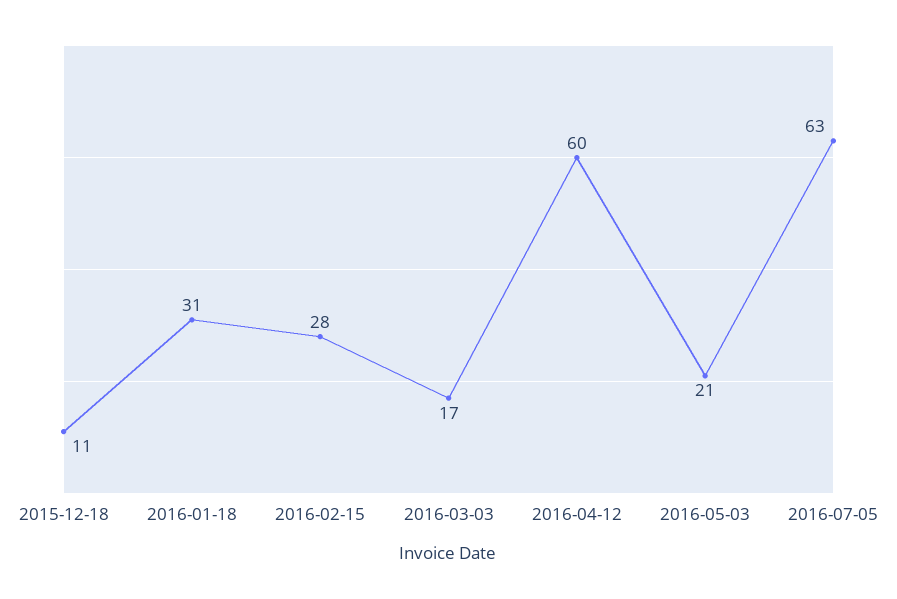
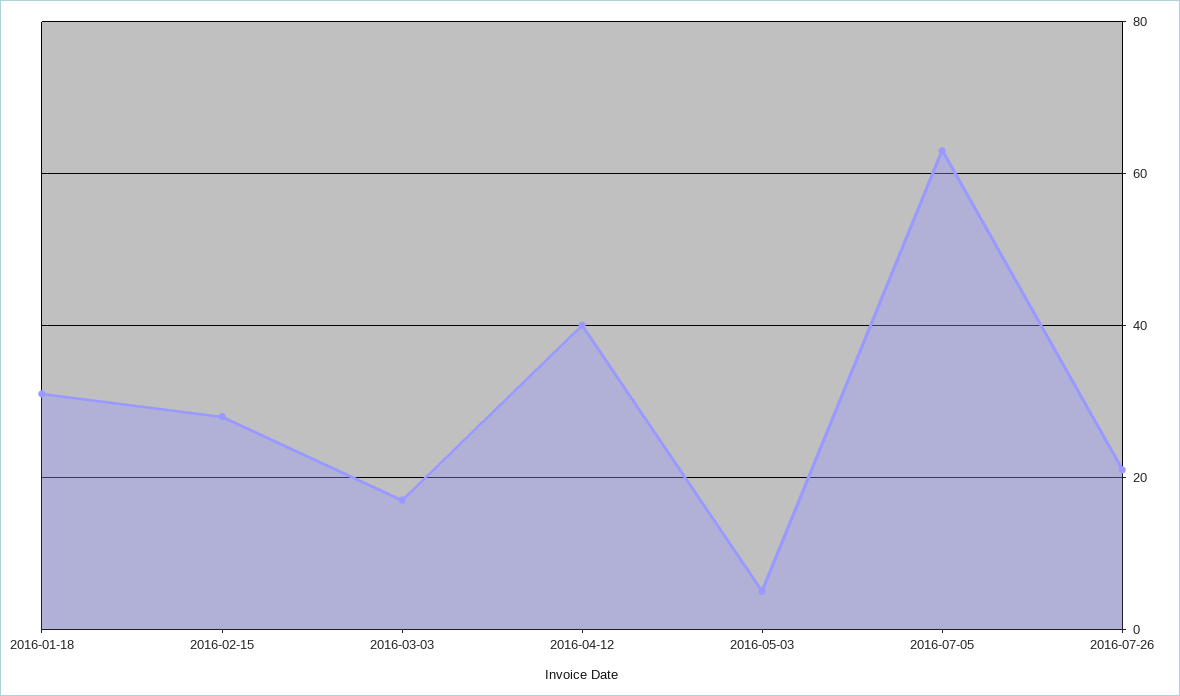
2015-12-18: 11 -> none
2016-04-12: 60 -> 40
2016-05-03: 21 -> 5
2016-07-26: none -> 20

